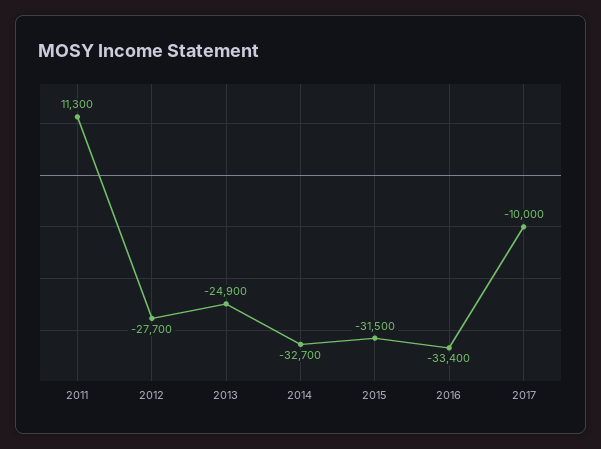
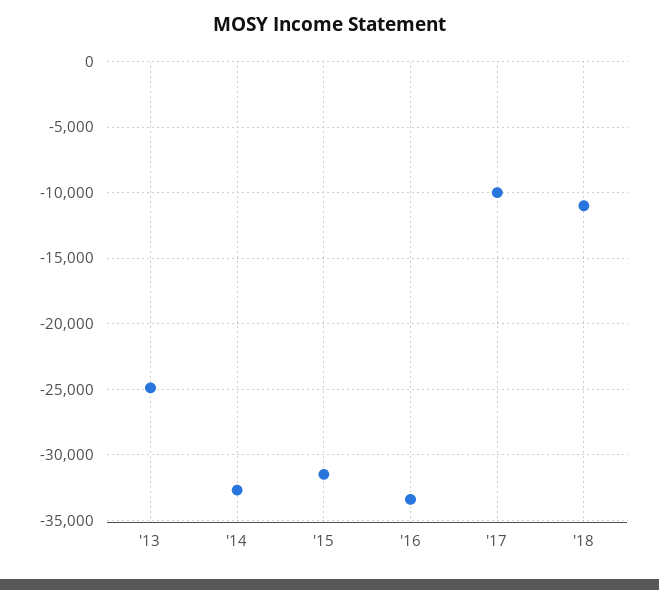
2011: 11300 -> none
2012: -27700 -> none
'18: none -> -11000

